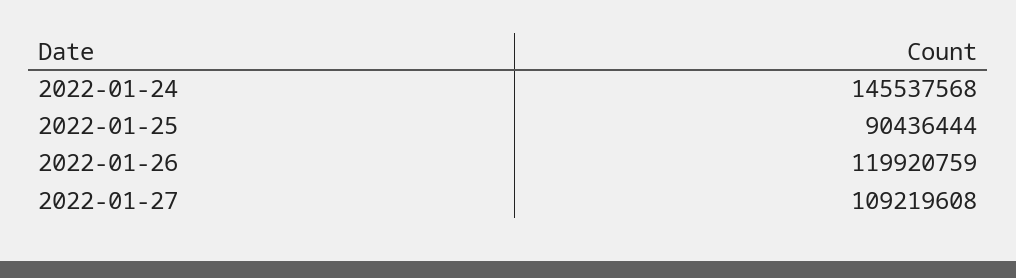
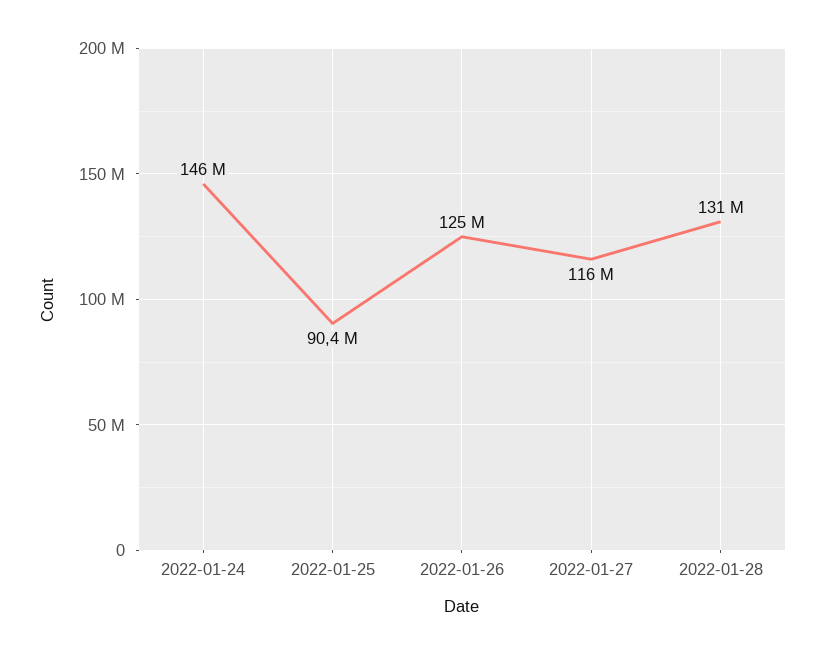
2022-01-26: 119920759 -> 125000000
2022-01-27: 109219608 -> 116000000
2022-01-28: none -> 131000000

